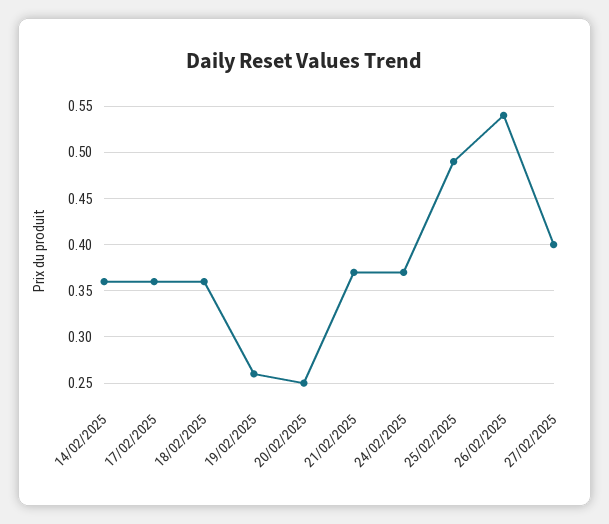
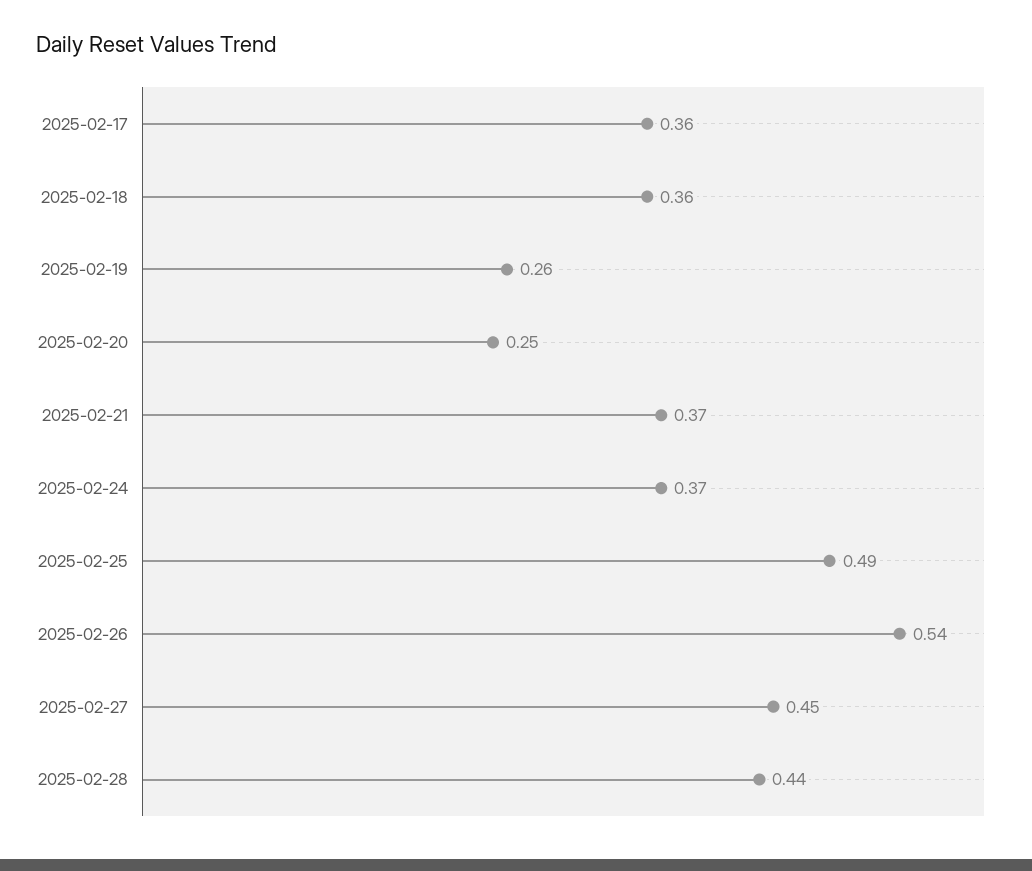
14/02/2025: 0.36 -> none
27/02/2025: 0.4 -> 0.45
2025-02-28: none -> 0.44

